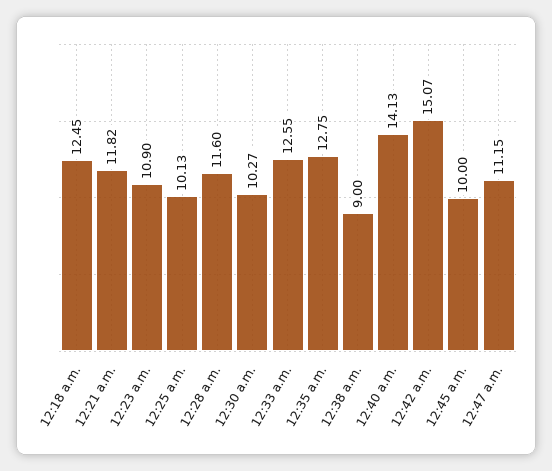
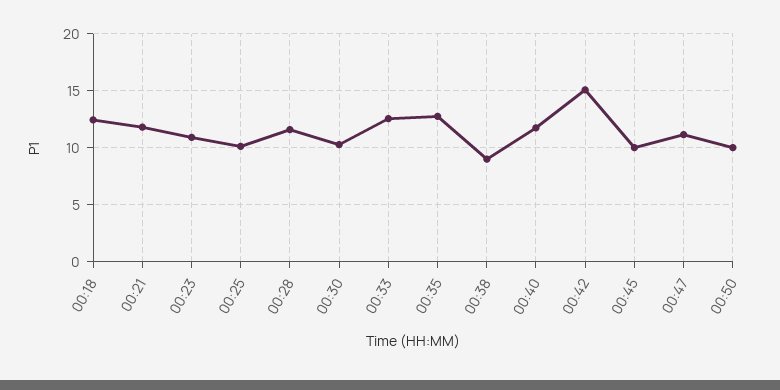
12:40 a.m.: 14.13 -> 12
00:50: none -> 10

